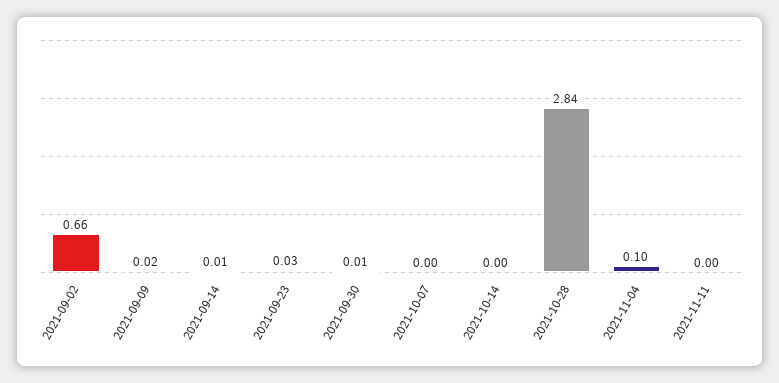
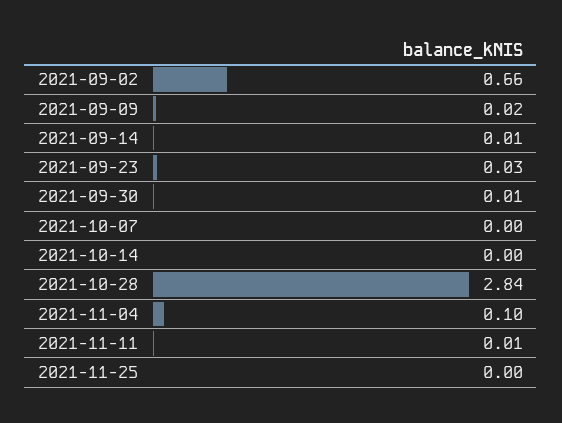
2021-11-11: 0 -> 0.01
2021-11-25: none -> 0

